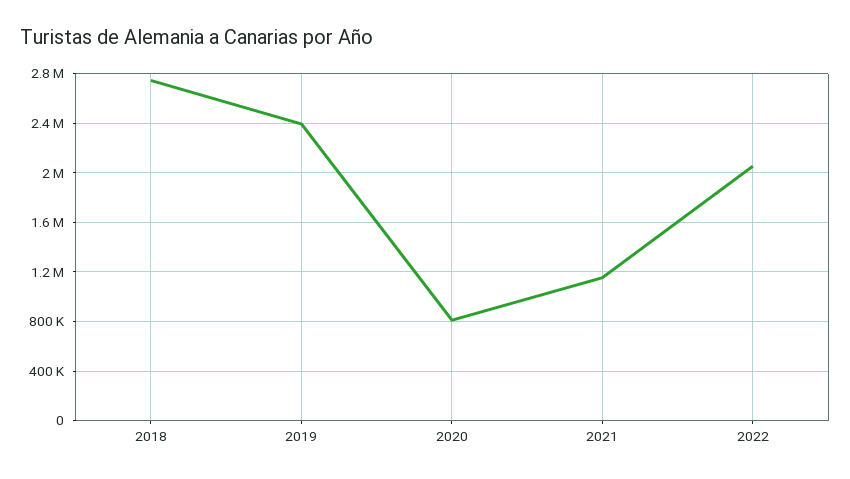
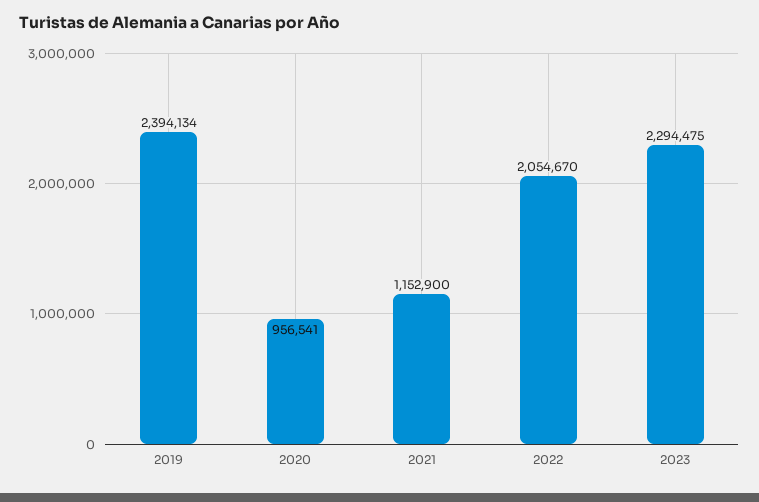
2018: 2750000 -> none
2020: 800000 -> 956541
2023: none -> 2294475

